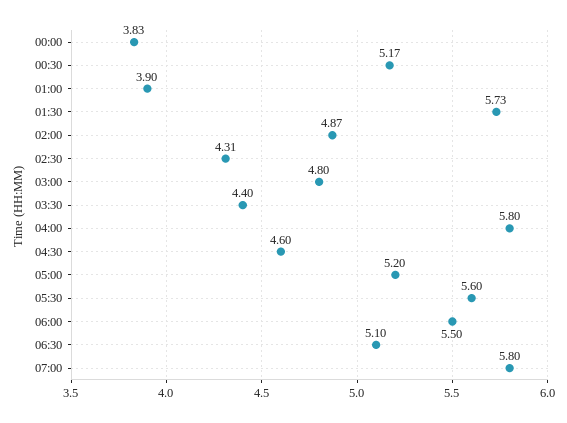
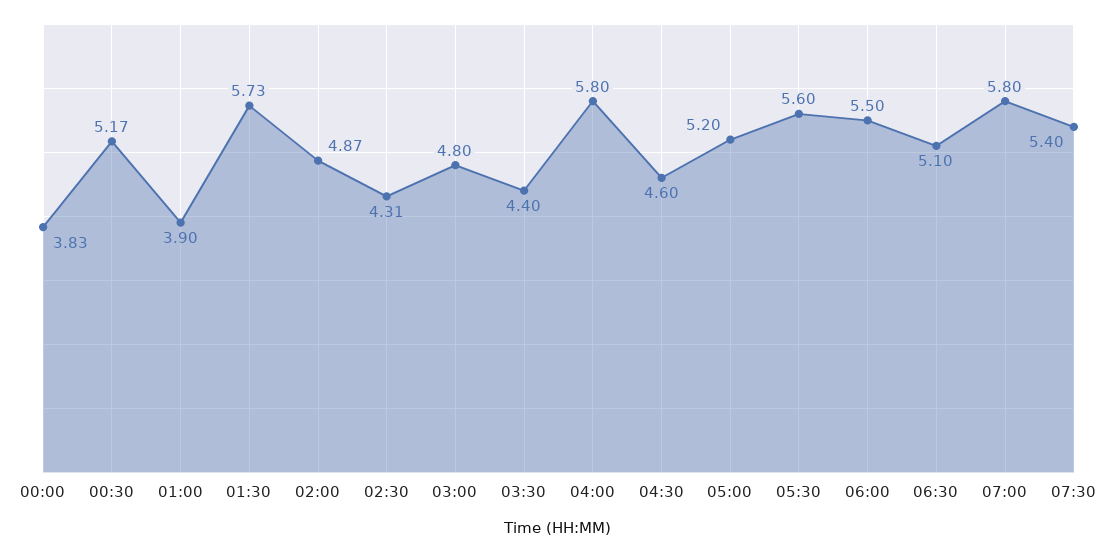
07:30: none -> 5.4

